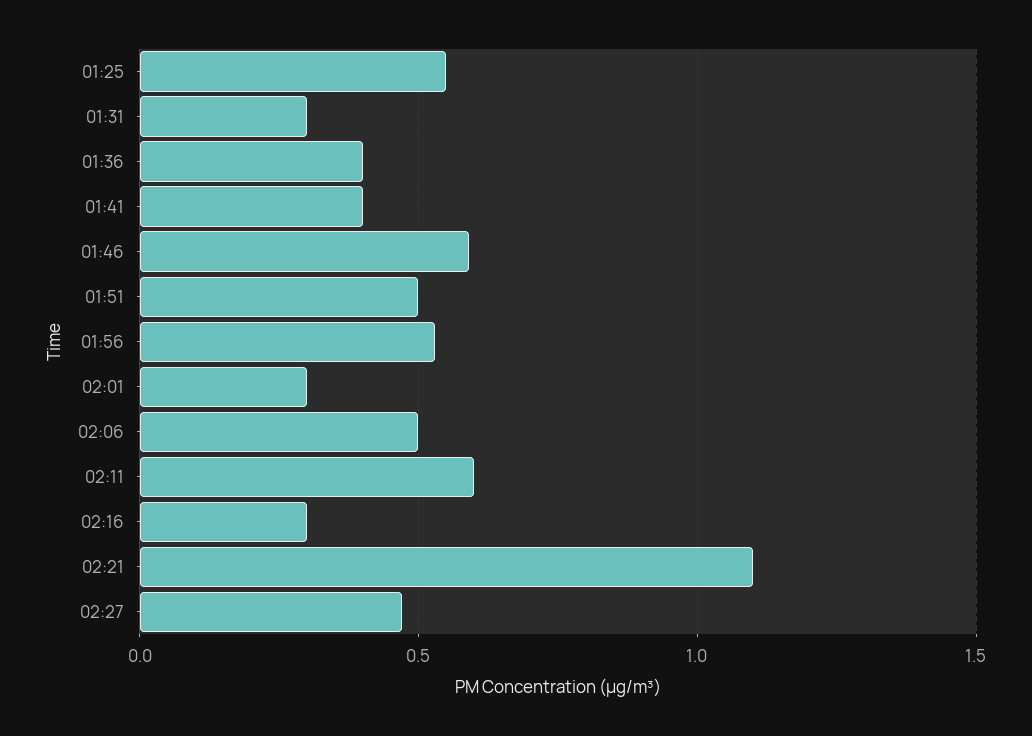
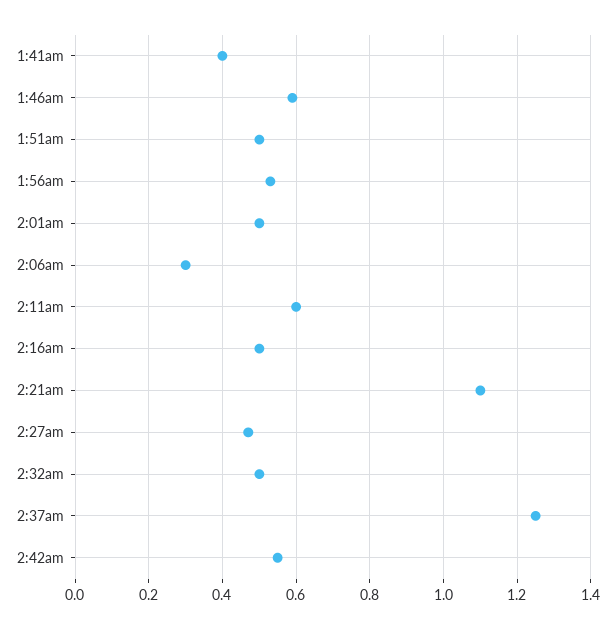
01:25: 0.55 -> none
01:31: 0.3 -> none
01:36: 0.4 -> none
02:01: 0.3 -> 0.5
02:06: 0.5 -> 0.3
02:16: 0.3 -> 0.5
2:32am: none -> 0.5
2:37am: none -> 1.25
2:42am: none -> 0.55

